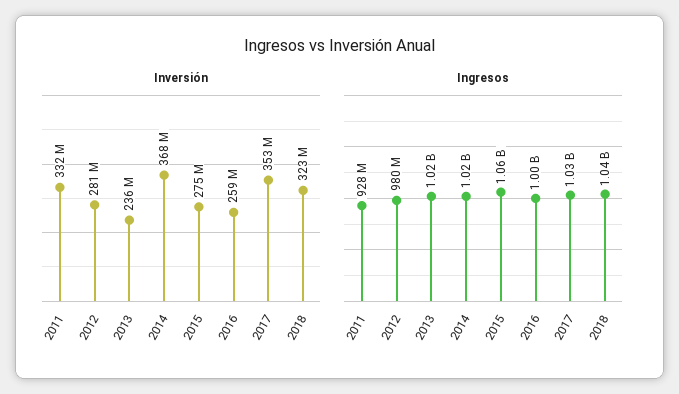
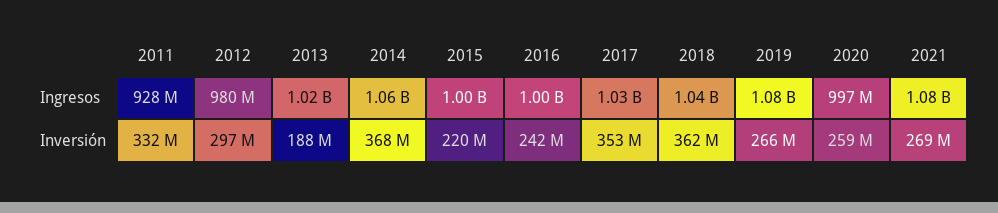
Inversión, 2012: 281000000 -> 297000000
Inversión, 2013: 236000000 -> 188000000
Inversión, 2015: 275000000 -> 220000000
Inversión, 2016: 259000000 -> 242000000
Inversión, 2018: 323000000 -> 362000000
Ingresos, 2014: 1020000000 -> 1060000000
Ingresos, 2015: 1060000000 -> 1000000000
Ingresos, 2019: none -> 1080000000
Ingresos, 2020: none -> 997000000
Ingresos, 2021: none -> 1080000000
Inversión, 2019: none -> 266000000
Inversión, 2020: none -> 259000000
Inversión, 2021: none -> 269000000

